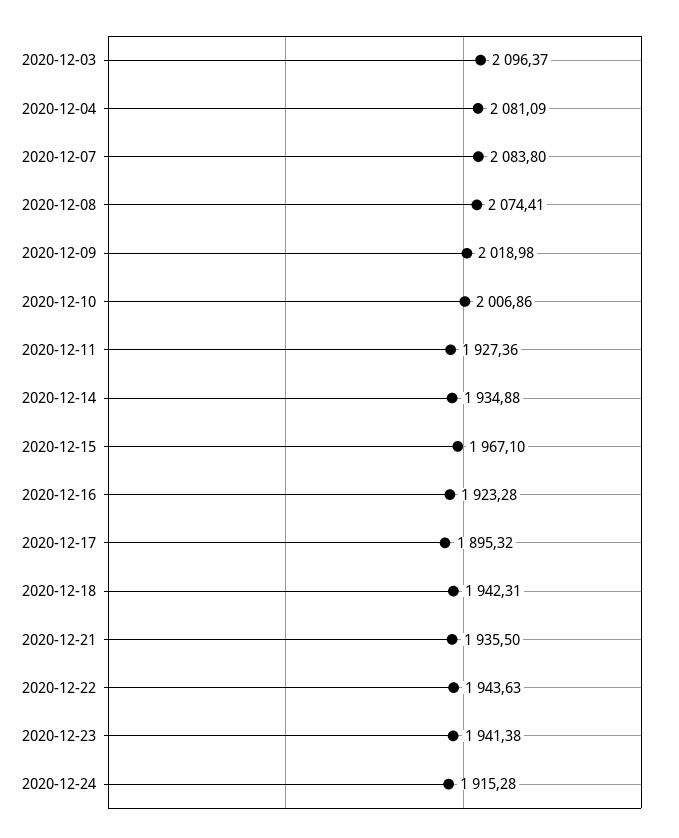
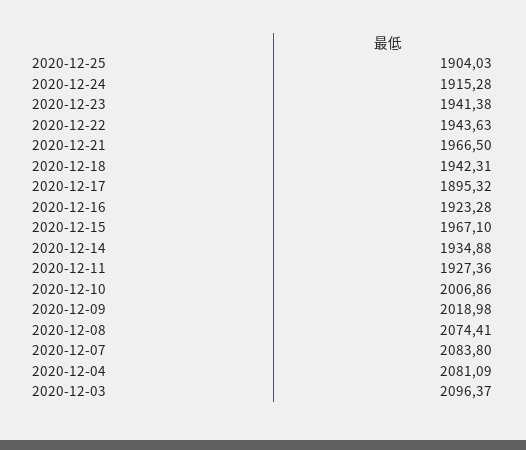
2020-12-21: 1935.5 -> 1966.5
2020-12-25: none -> 1904.03

